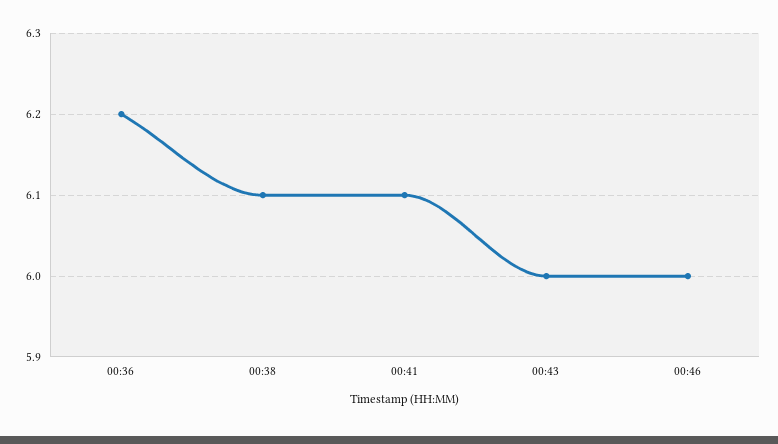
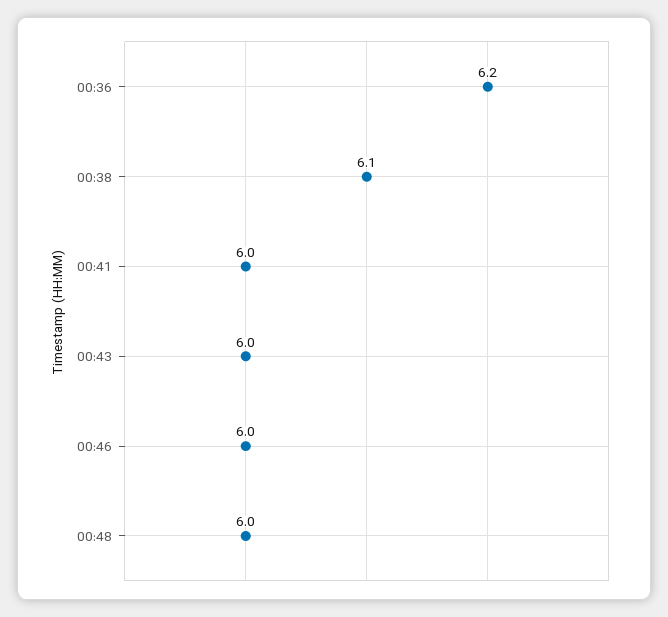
00:41: 6.1 -> 6
00:48: none -> 6

